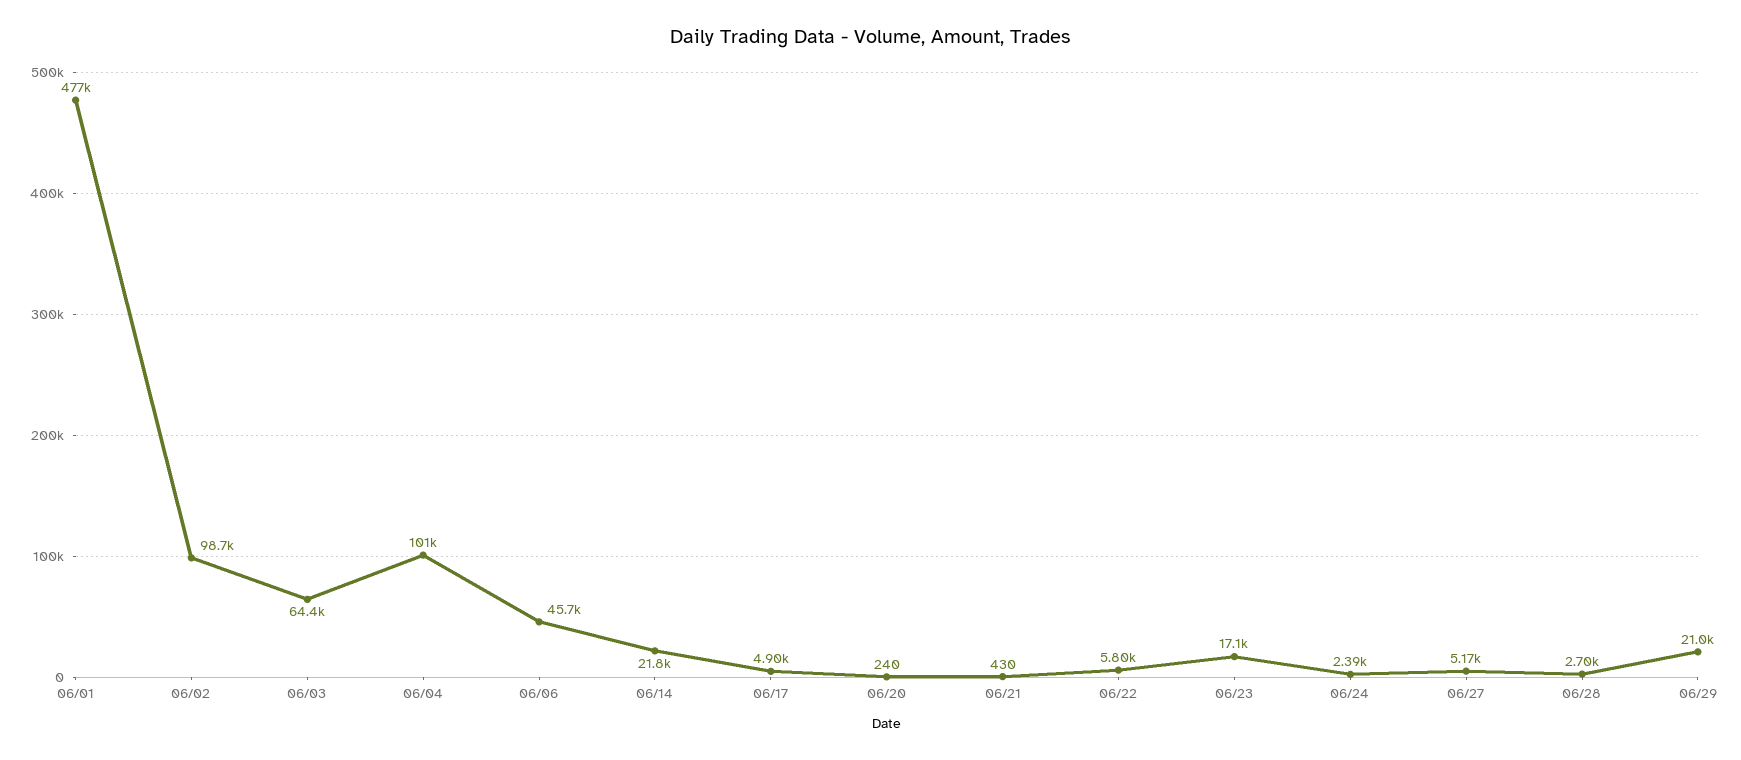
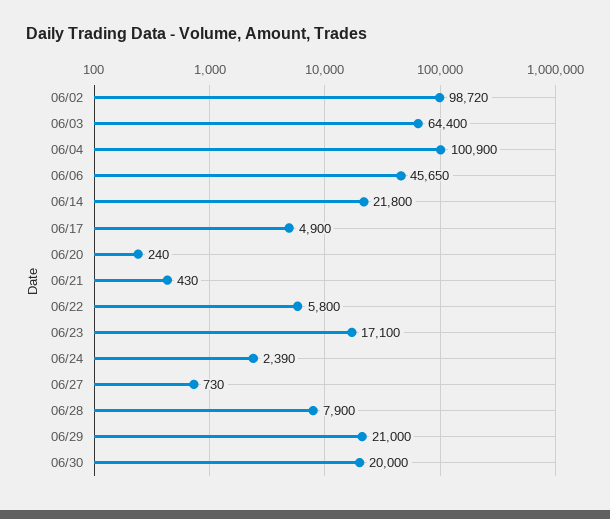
06/01: 477000 -> none
06/27: 5170 -> 730
06/28: 2700 -> 7900
06/30: none -> 20000

